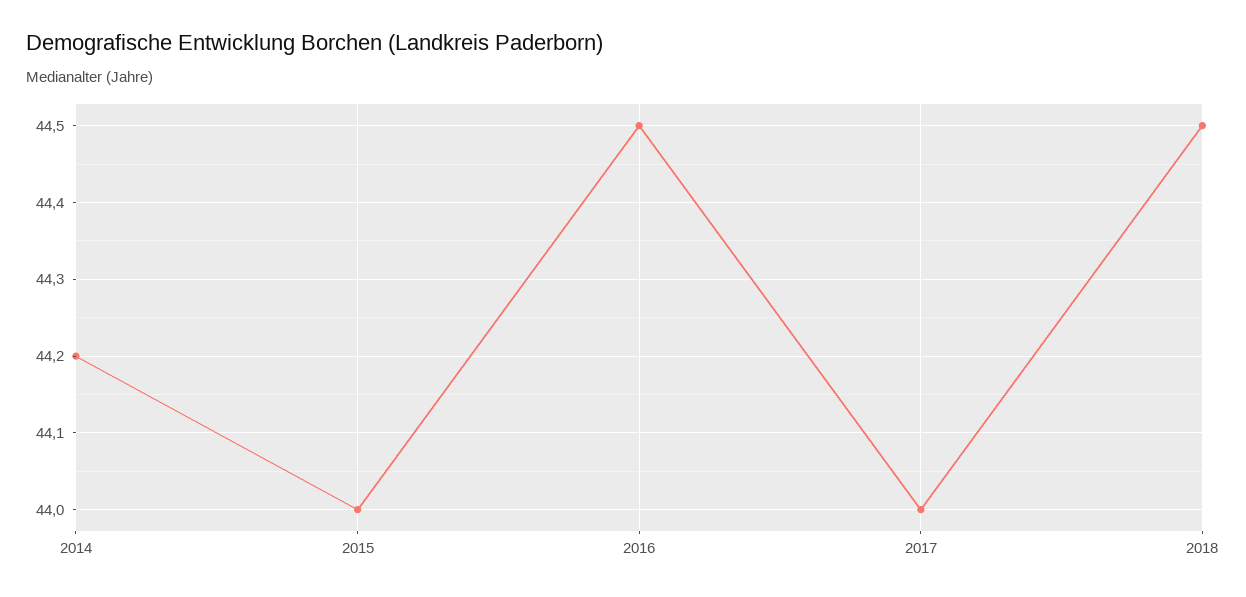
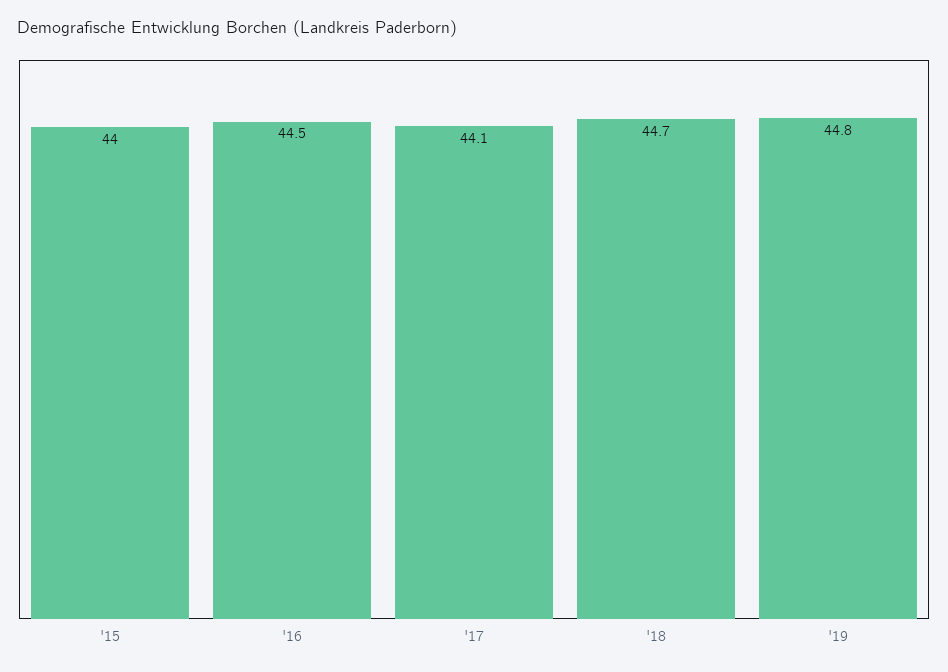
2014: 44.2 -> none
2017: 44 -> 44.1
2018: 44.5 -> 44.7
'19: none -> 44.8

